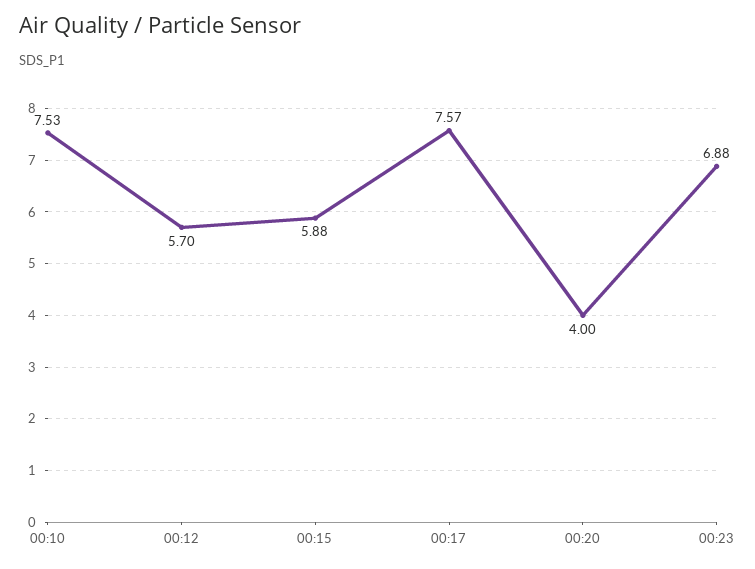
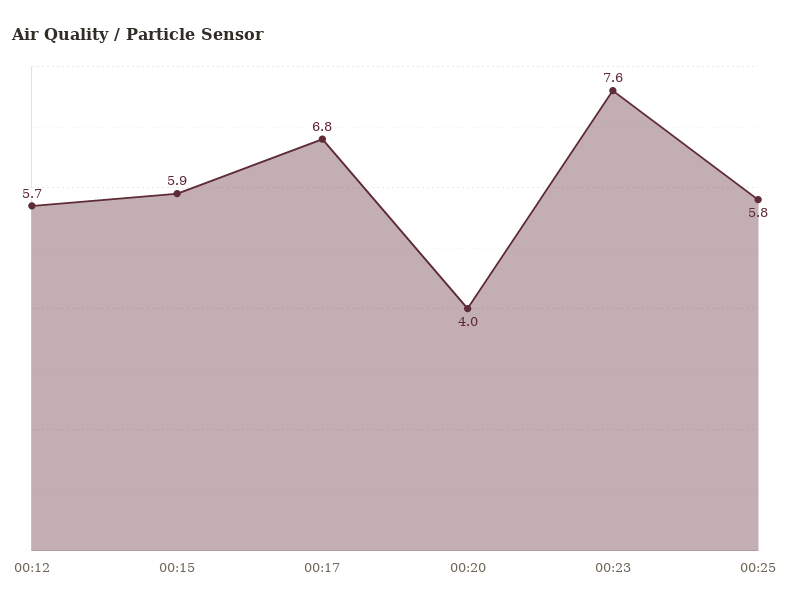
00:10: 7.53 -> none
00:17: 7.57 -> 6.8
00:23: 6.88 -> 7.6
00:25: none -> 5.8

